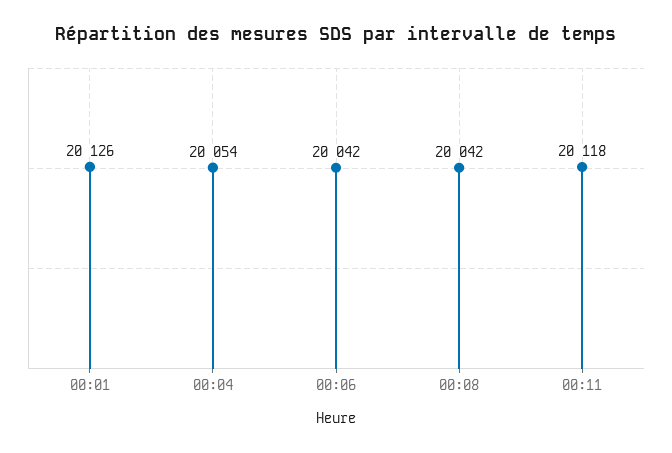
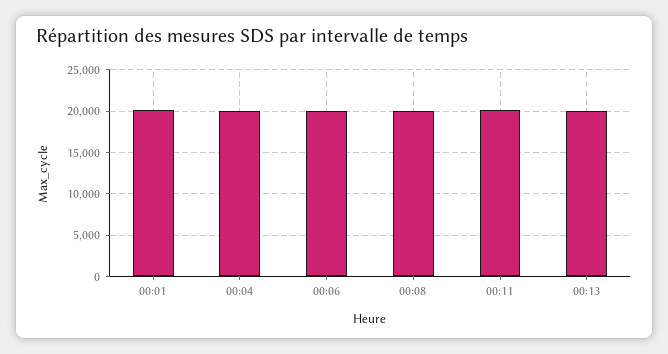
00:13: none -> 20000

